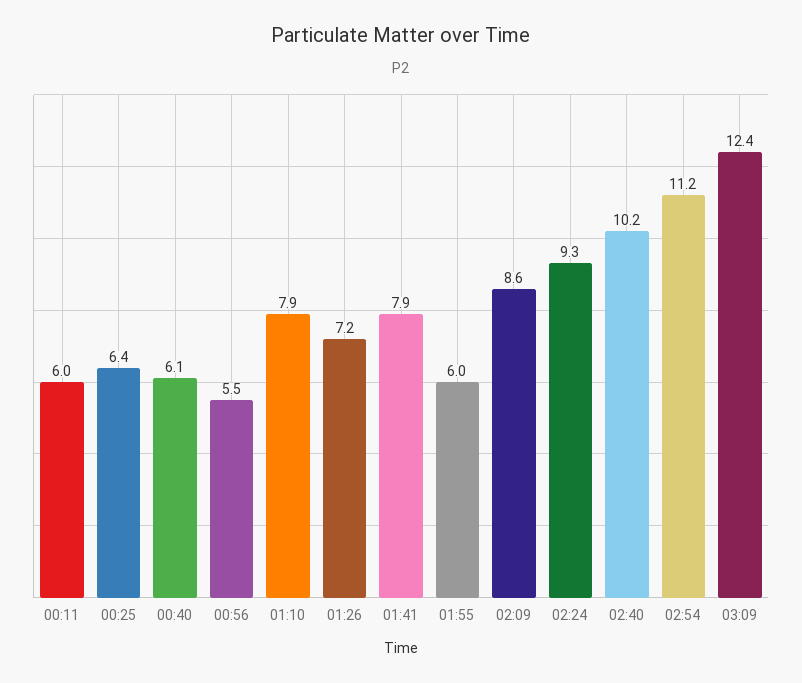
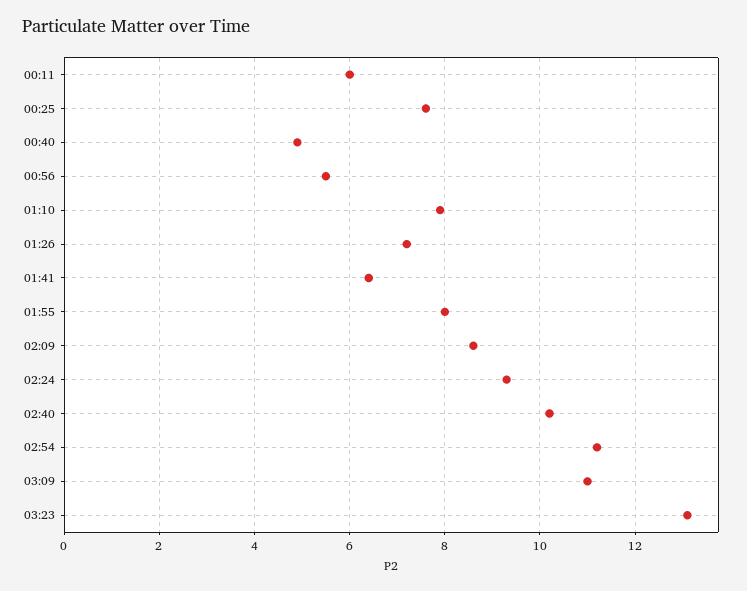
00:25: 6.4 -> 7.5
00:40: 6.1 -> 5
01:41: 7.9 -> 6.5
01:55: 6 -> 8
03:09: 12.4 -> 11
03:23: none -> 13

